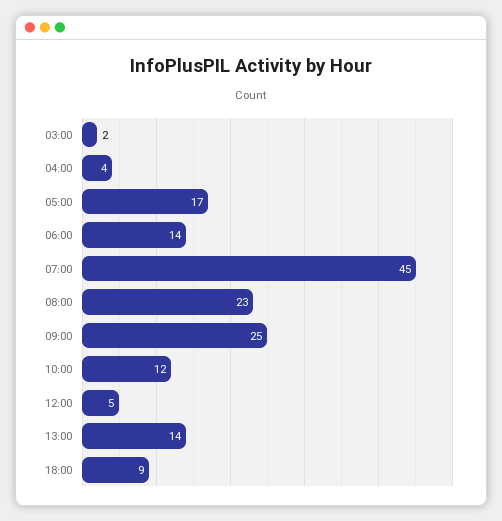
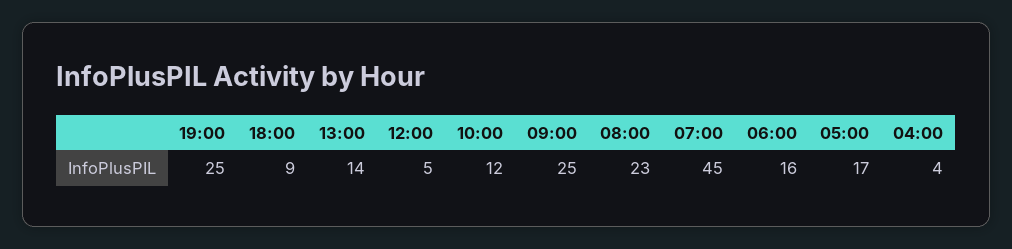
03:00: 2 -> none
06:00: 14 -> 16
19:00: none -> 25

